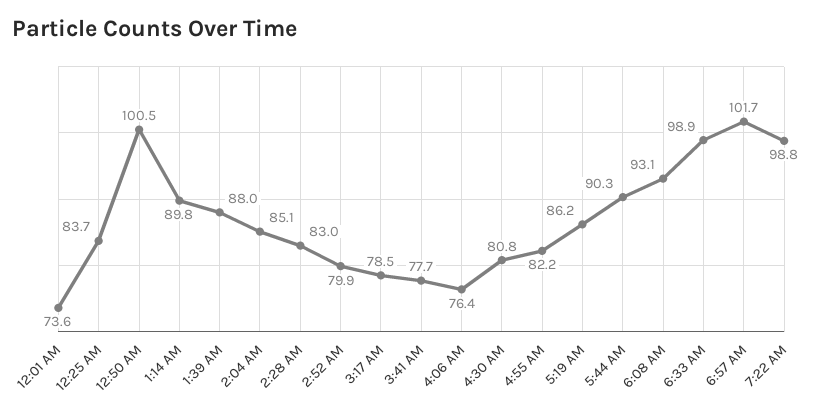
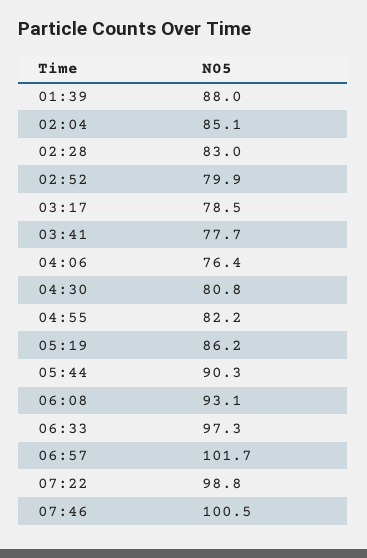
12:01 AM: 73.6 -> none
12:25 AM: 83.7 -> none
12:50 AM: 100.5 -> none
1:14 AM: 89.8 -> none
6:33 AM: 98.9 -> 97.3
07:46: none -> 100.5

